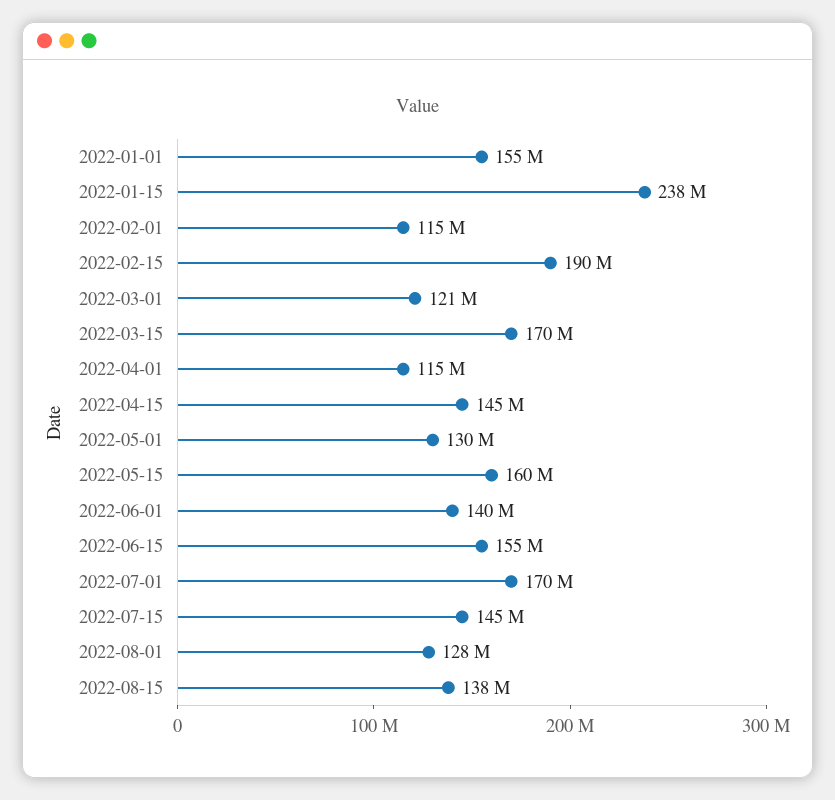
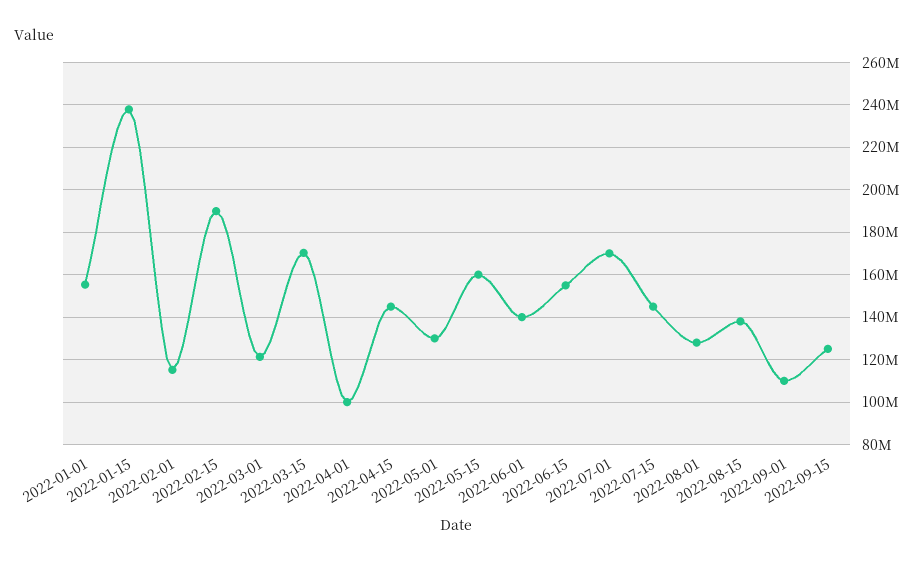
2022-04-01: 115000000 -> 100000000
2022-09-01: none -> 110000000
2022-09-15: none -> 125000000

